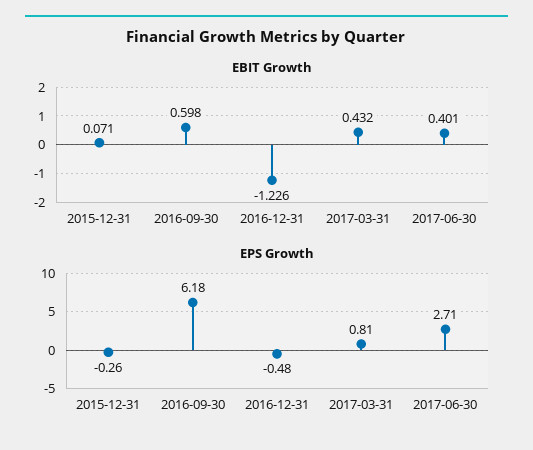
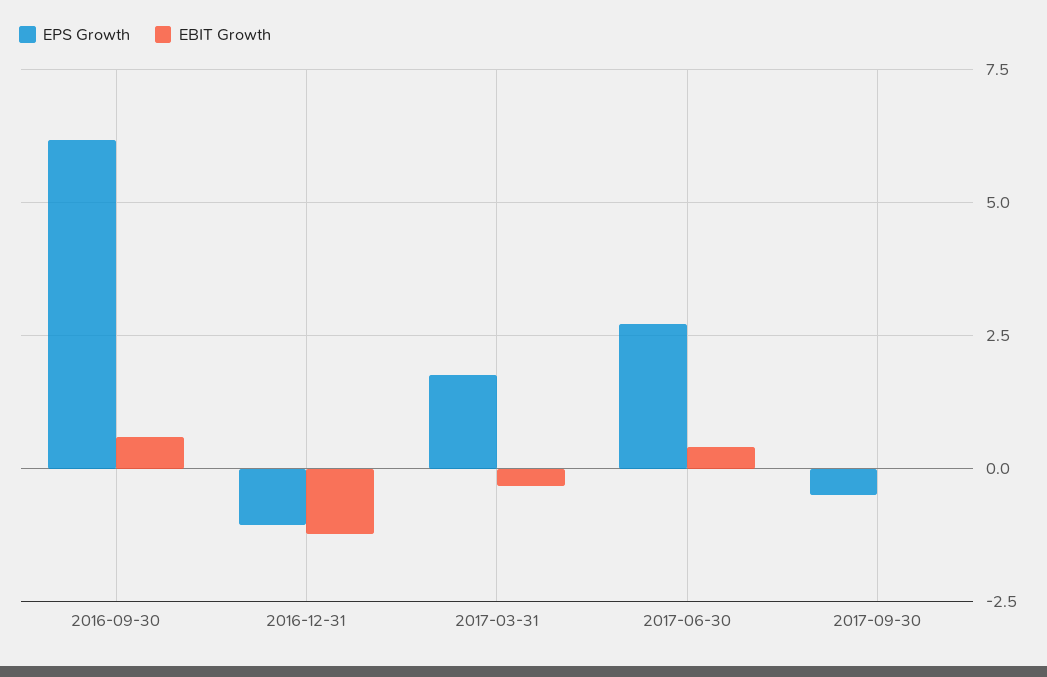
EBIT Growth, 2015-12-31: 0.071 -> none
EBIT Growth, 2017-03-31: 0.432 -> -0.25
EPS Growth, 2015-12-31: -0.26 -> none
EPS Growth, 2016-12-31: -0.48 -> -1
EPS Growth, 2017-03-31: 0.81 -> 1.75
EPS Growth, 2017-09-30: none -> -0.5
EBIT Growth, 2017-09-30: none -> 0

